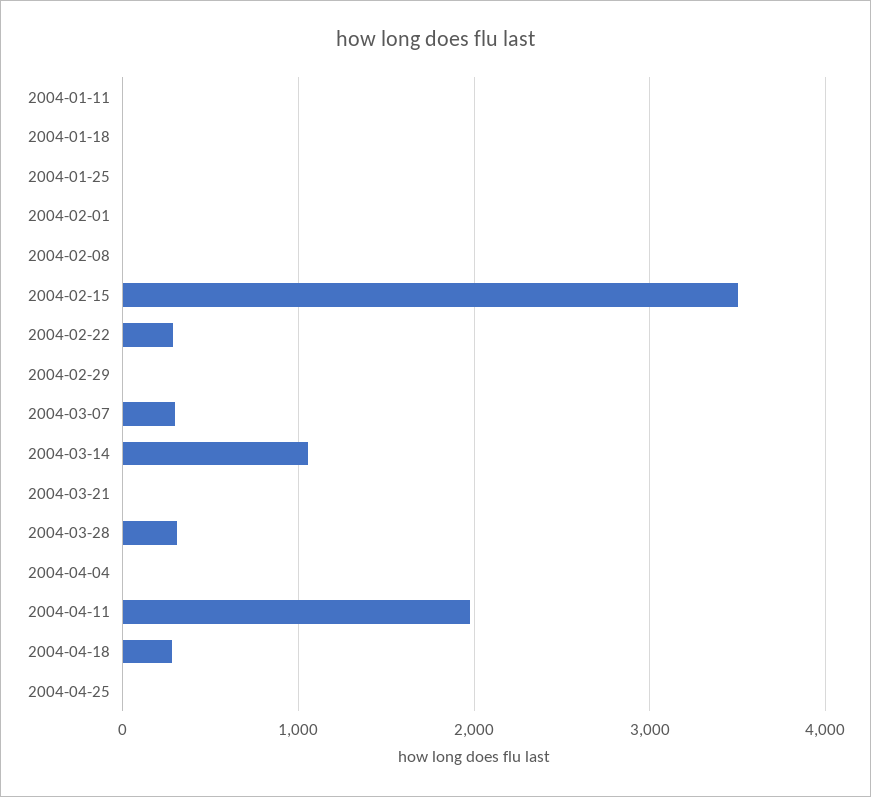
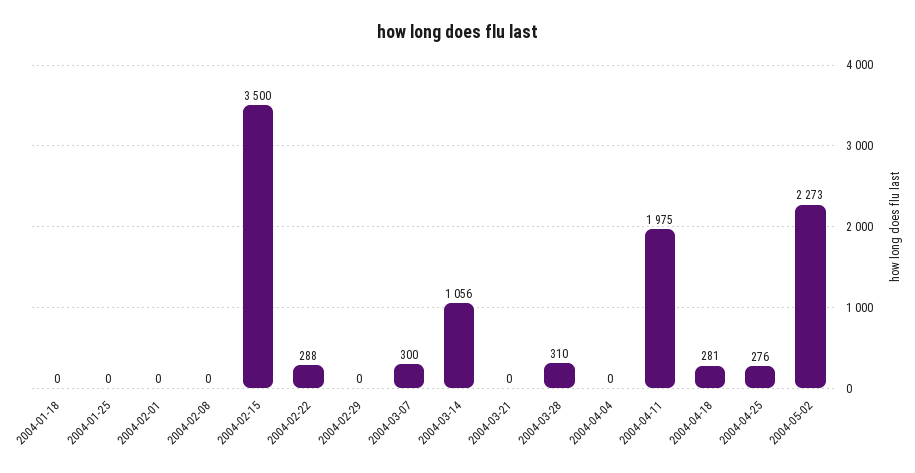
2004-01-11: 0 -> none
2004-04-25: 0 -> 276
2004-05-02: none -> 2273

